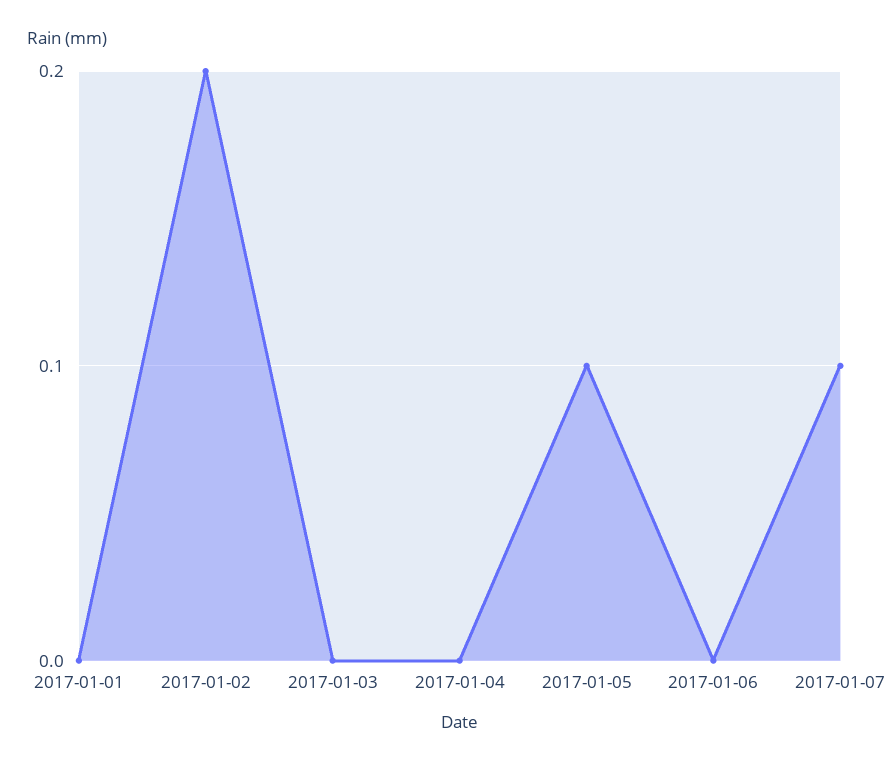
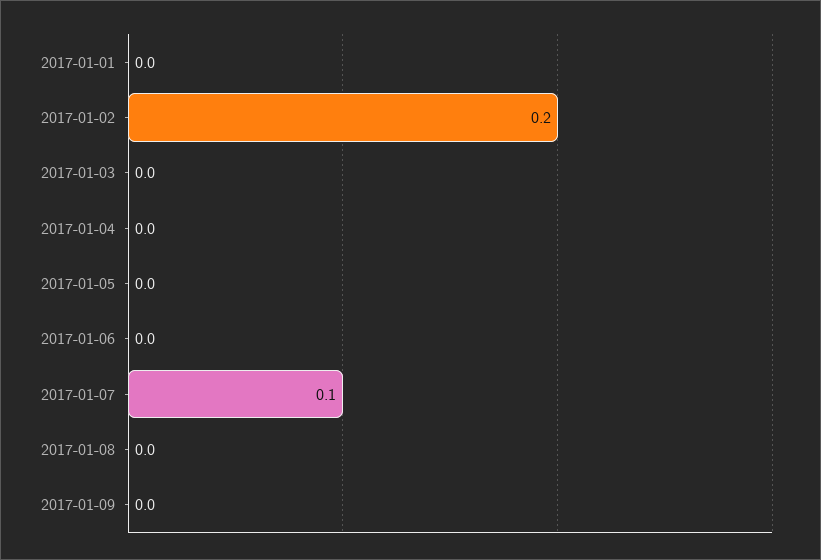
2017-01-05: 0.1 -> 0
2017-01-08: none -> 0
2017-01-09: none -> 0

